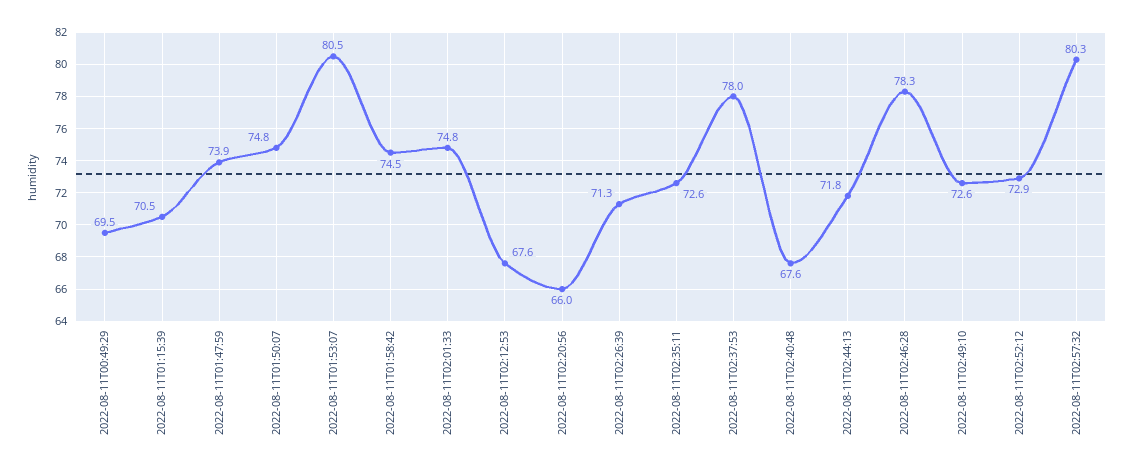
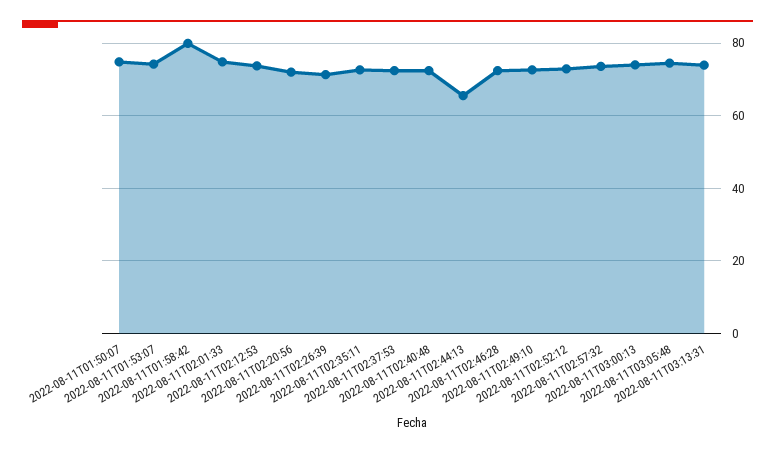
2022-08-11T00:49:29: 69.5 -> none
2022-08-11T01:15:39: 70.5 -> none
2022-08-11T01:47:59: 73.9 -> none
2022-08-11T01:53:07: 80.5 -> 74
2022-08-11T01:58:42: 74.5 -> 80
2022-08-11T02:12:53: 67.6 -> 74
2022-08-11T02:20:56: 66 -> 72
2022-08-11T02:37:53: 78 -> 72
2022-08-11T02:40:48: 67.6 -> 72
2022-08-11T02:44:13: 71.8 -> 66
2022-08-11T02:46:28: 78.3 -> 72
2022-08-11T02:57:32: 80.3 -> 74
2022-08-11T03:00:13: none -> 74
2022-08-11T03:05:48: none -> 74
2022-08-11T03:13:31: none -> 74

